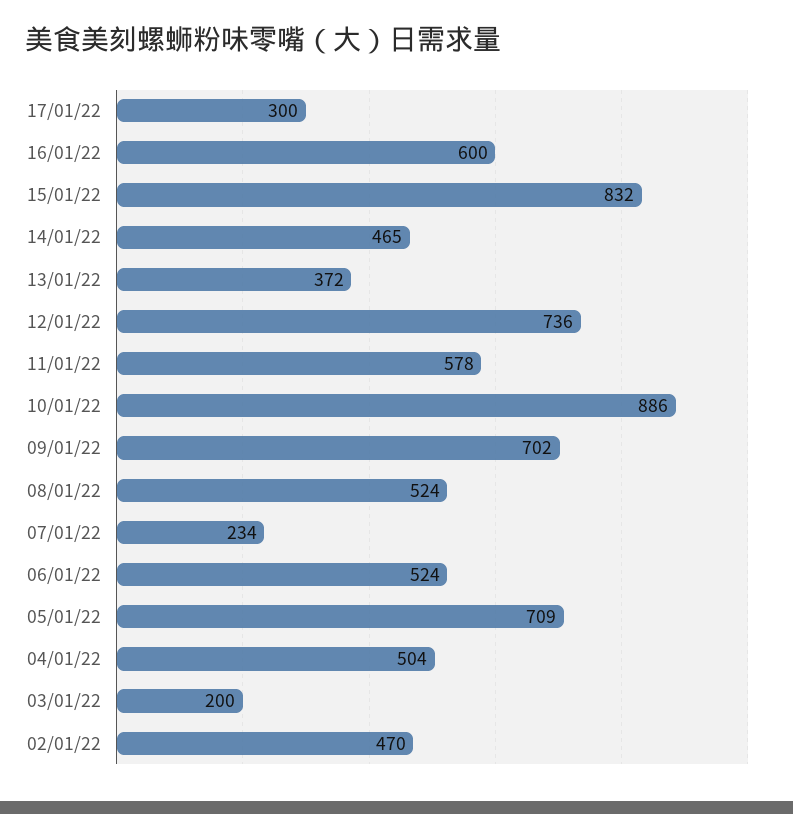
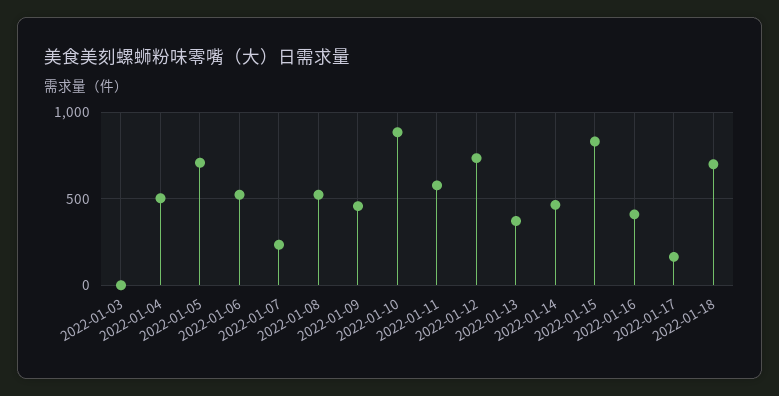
17/01/22: 300 -> 150
16/01/22: 600 -> 400
09/01/22: 702 -> 450
03/01/22: 200 -> 0
02/01/22: 470 -> none
2022-01-18: none -> 700

